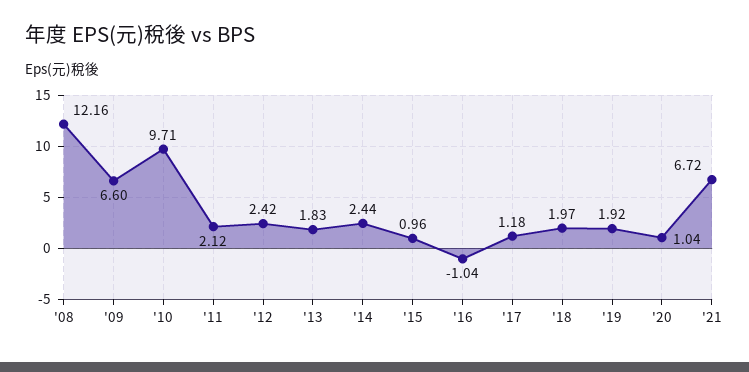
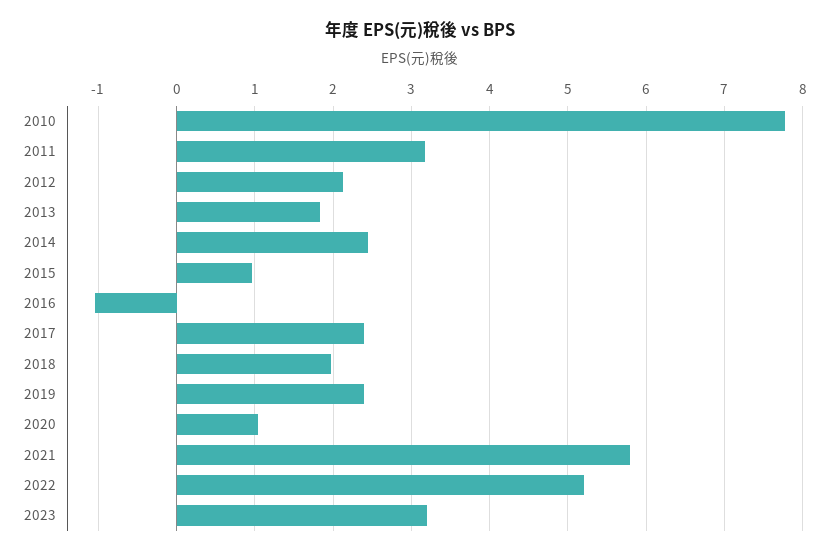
'08: 12.16 -> none
'09: 6.6 -> none
'10: 9.71 -> 7.8
'11: 2.12 -> 3.2
'12: 2.42 -> 2.1
'17: 1.18 -> 2.4
'19: 1.92 -> 2.4
'21: 6.72 -> 5.8
2022: none -> 5.2
2023: none -> 3.2

